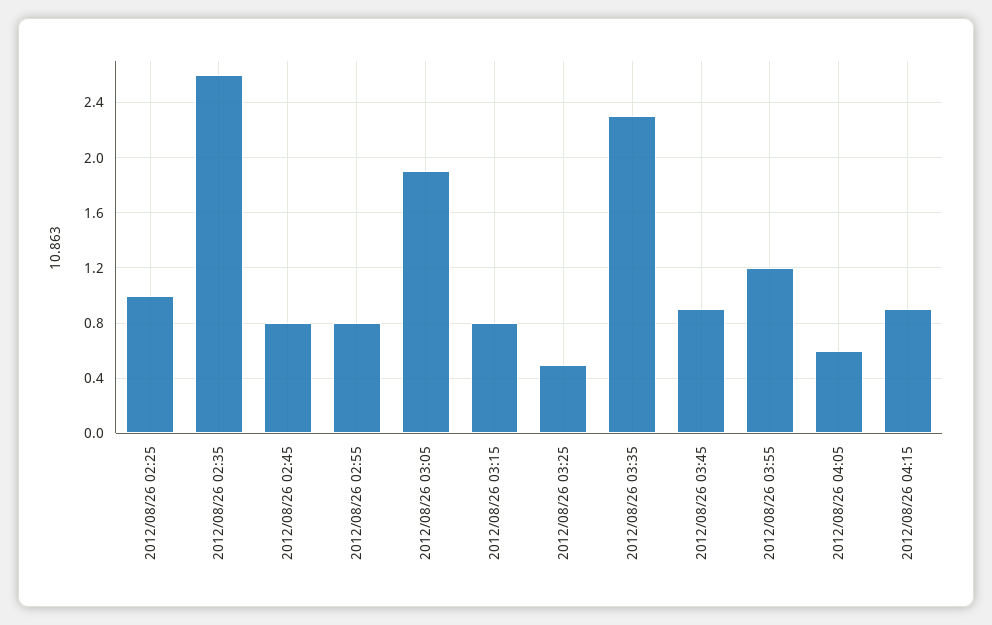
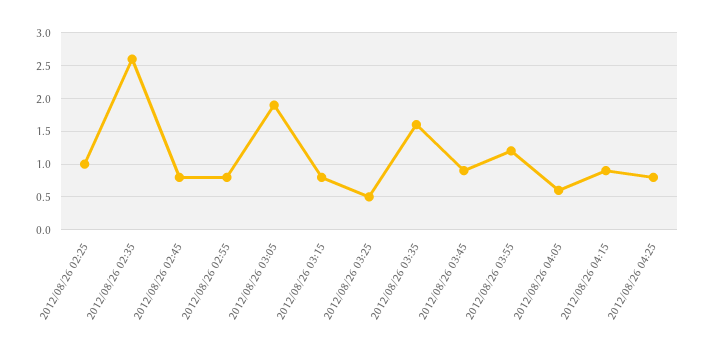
2012/08/26 03:35: 2.3 -> 1.6
2012/08/26 04:25: none -> 0.8

